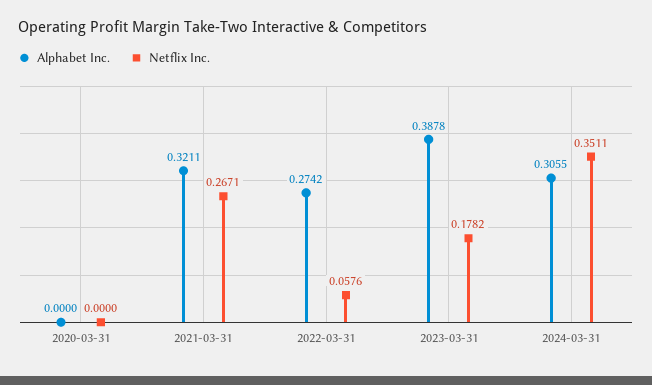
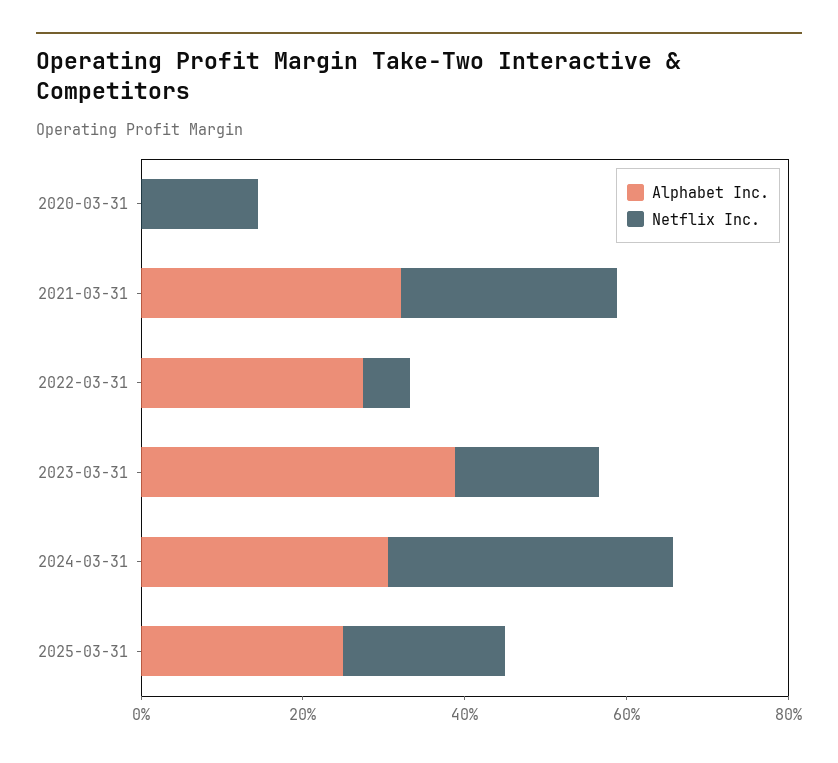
Netflix Inc., 2020-03-31: 0 -> 0.15
Alphabet Inc., 2025-03-31: none -> 0.25
Netflix Inc., 2025-03-31: none -> 0.2

